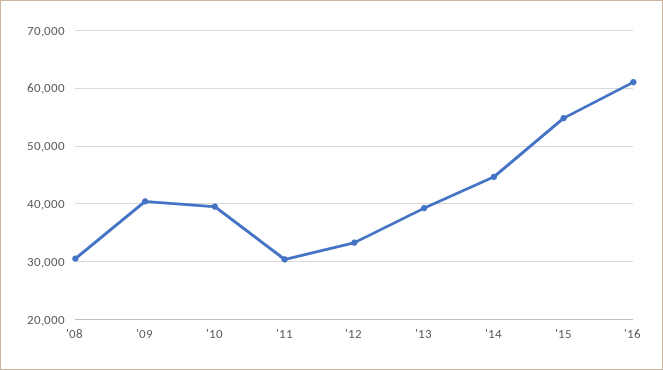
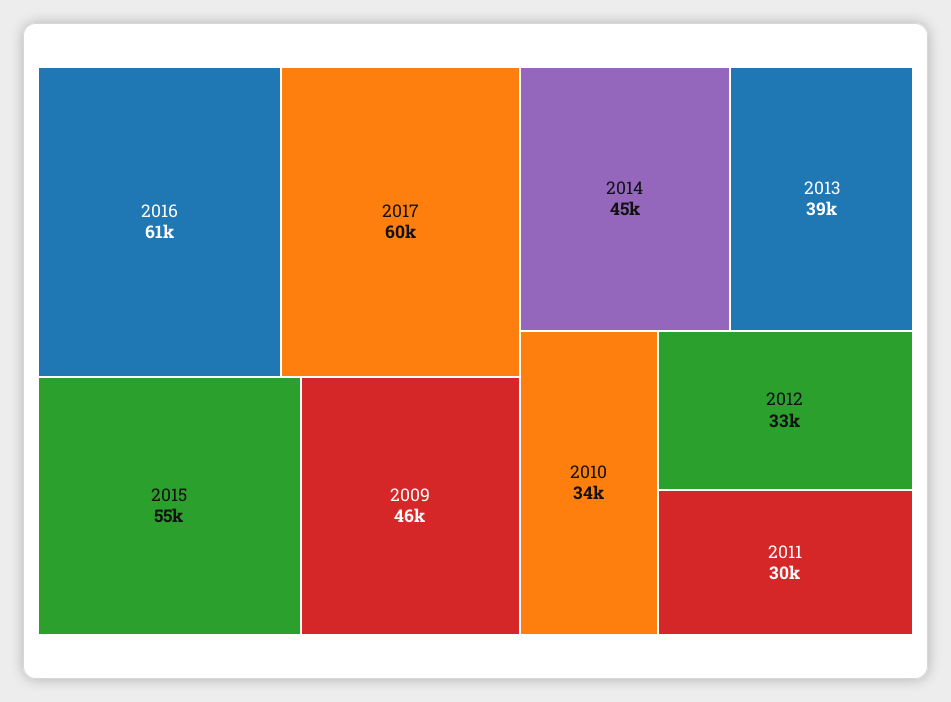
'08: 30000 -> none
'09: 40000 -> 46000
'10: 40000 -> 34000
2017: none -> 60000

